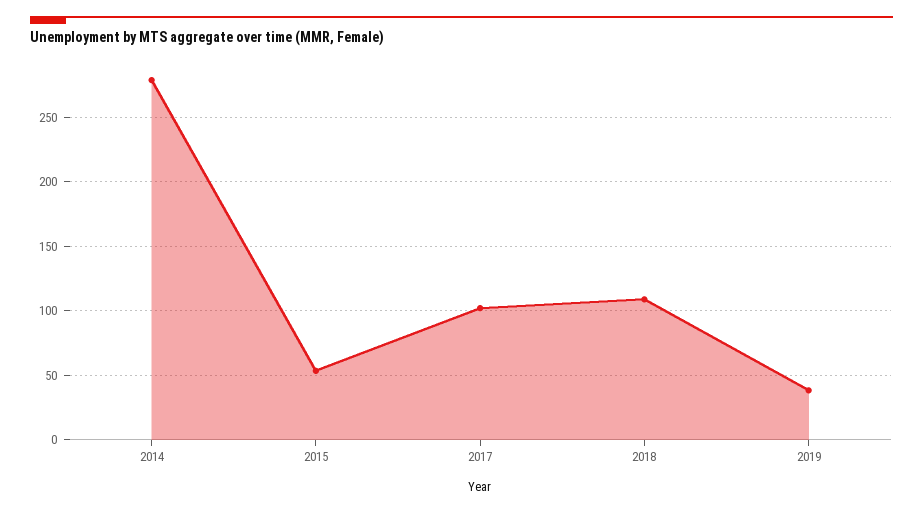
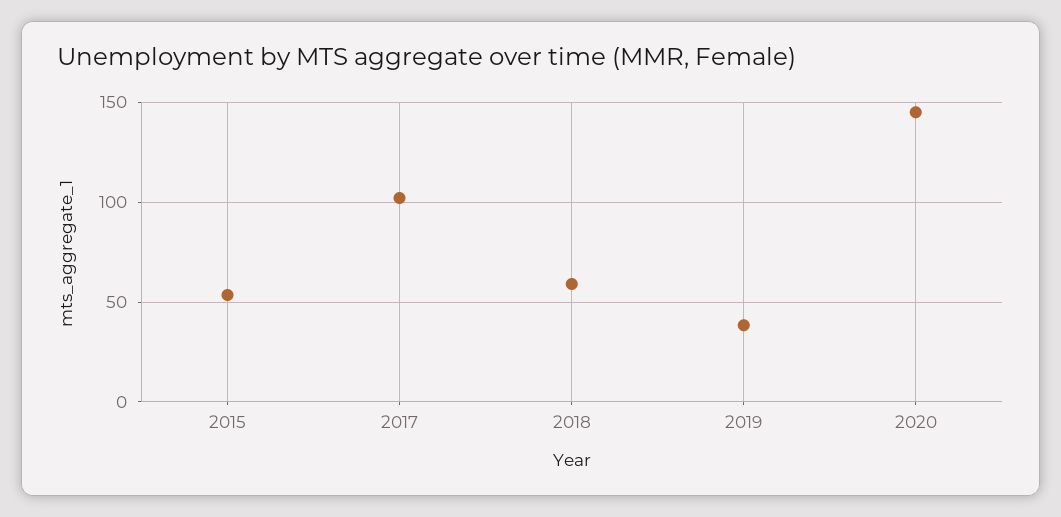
2014: 280 -> none
2018: 110 -> 60
2020: none -> 145

